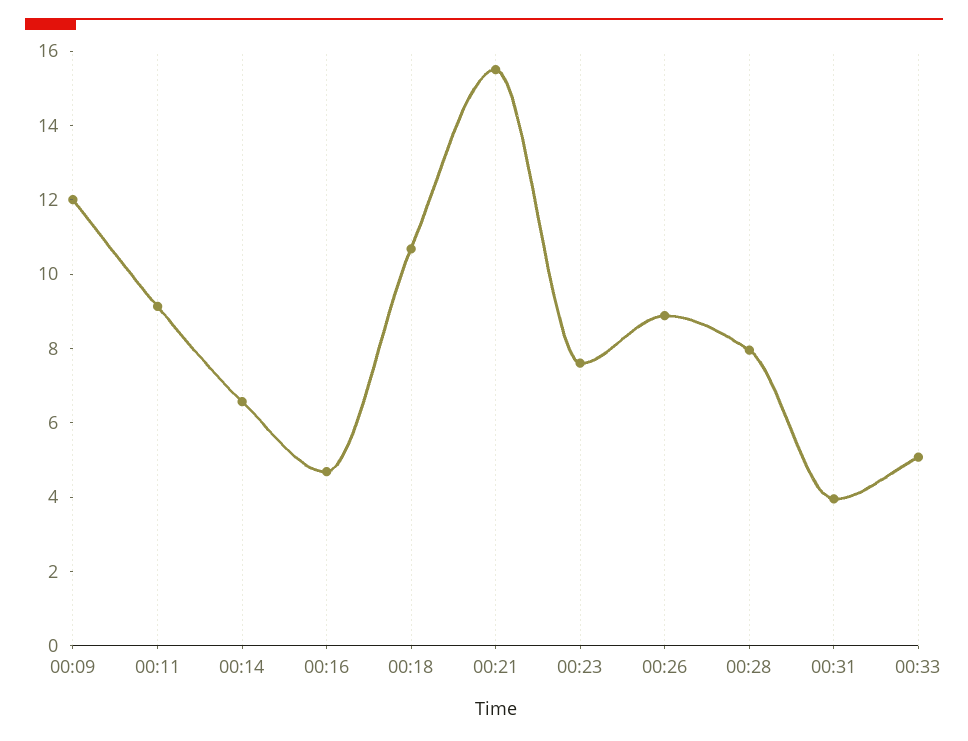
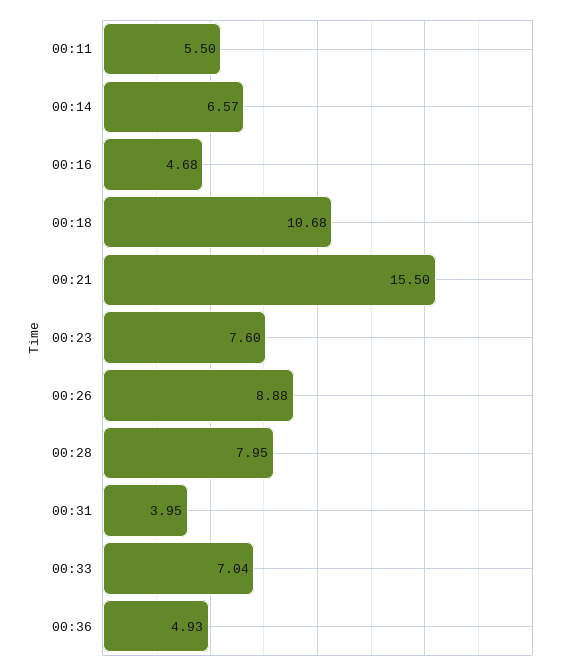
00:09: 12 -> none
00:11: 9 -> 5.5
00:33: 5 -> 7.04
00:36: none -> 4.93

